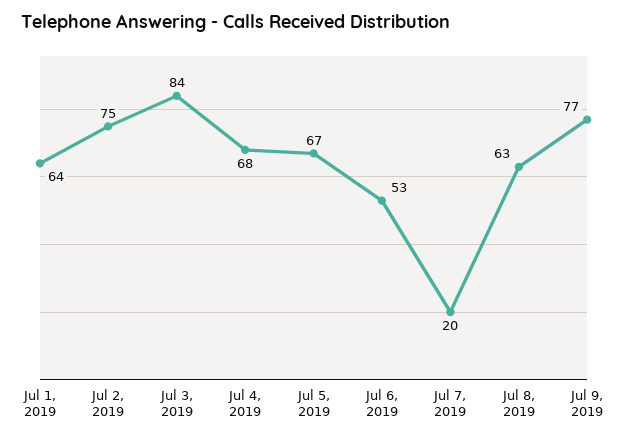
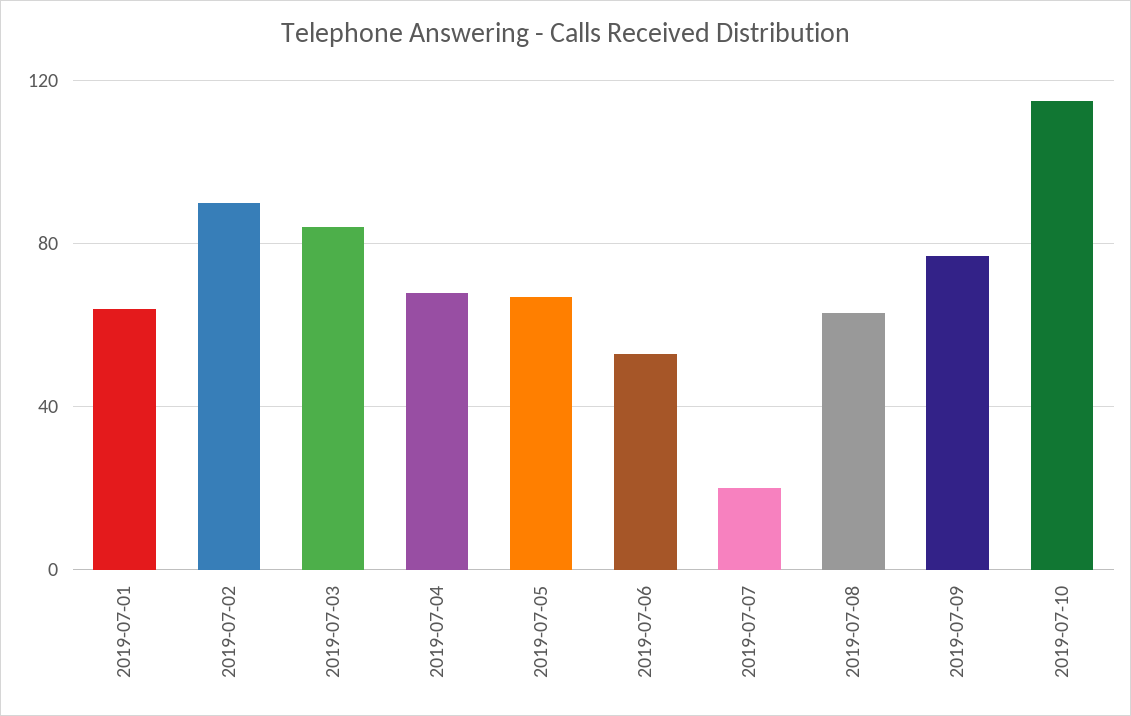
Jul 2, 2019: 75 -> 90
2019-07-10: none -> 115

